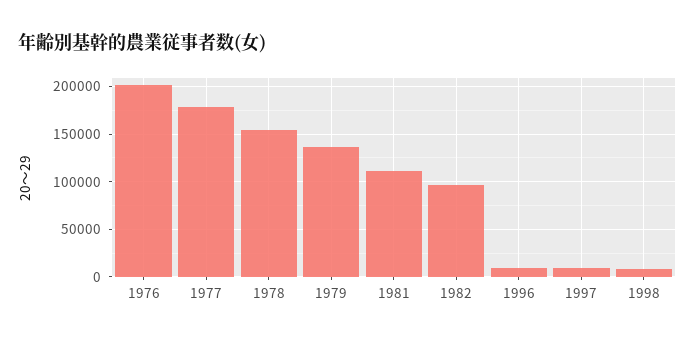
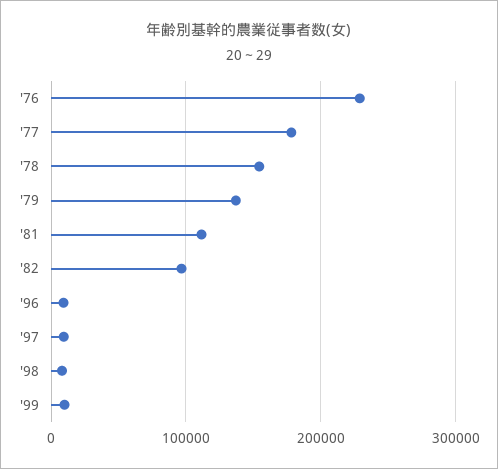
1976: 200000 -> 230000
'99: none -> 10000

